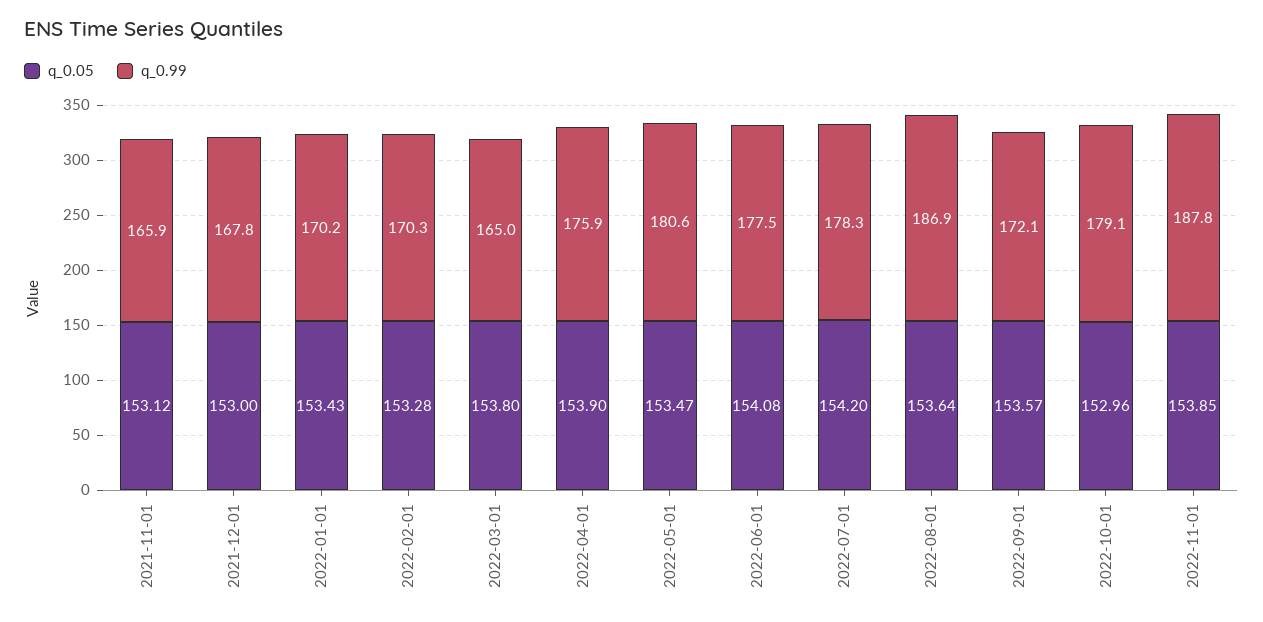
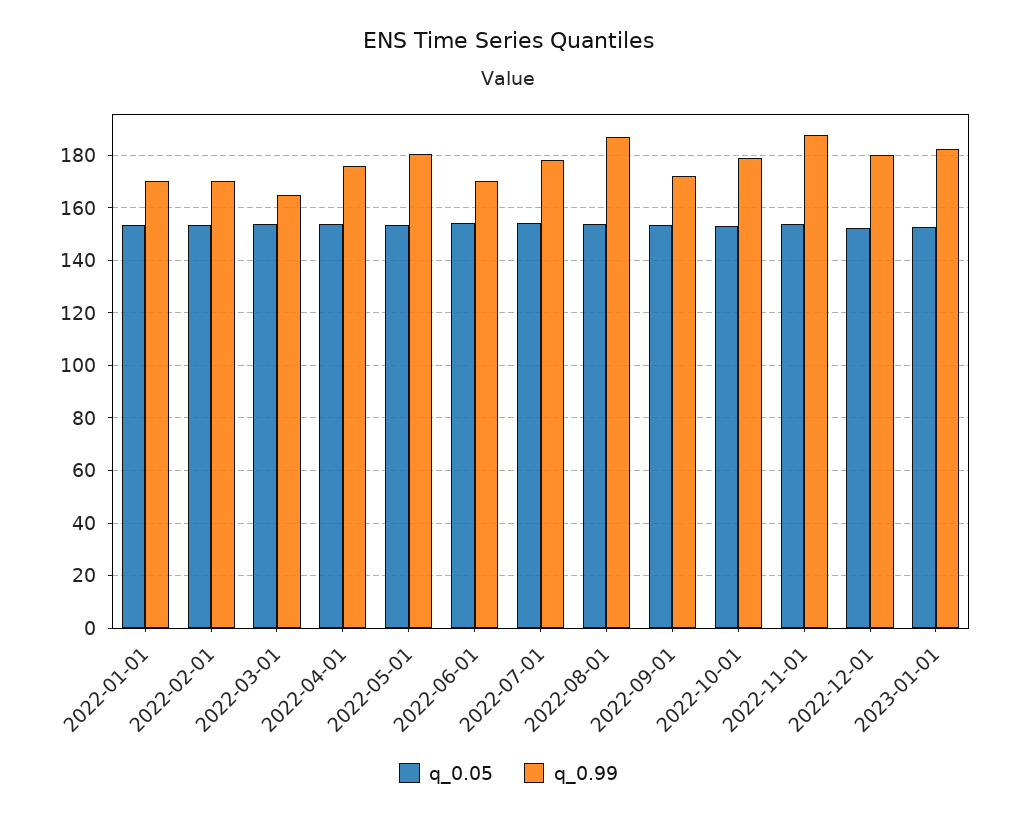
q_0.05, 2021-11-01: 153.12 -> none
q_0.99, 2021-11-01: 165.9 -> none
q_0.05, 2021-12-01: 153 -> none
q_0.99, 2021-12-01: 167.8 -> none
q_0.99, 2022-06-01: 177.5 -> 170
q_0.05, 2022-12-01: none -> 152.5
q_0.99, 2022-12-01: none -> 180
q_0.05, 2023-01-01: none -> 152.5
q_0.99, 2023-01-01: none -> 182.5

